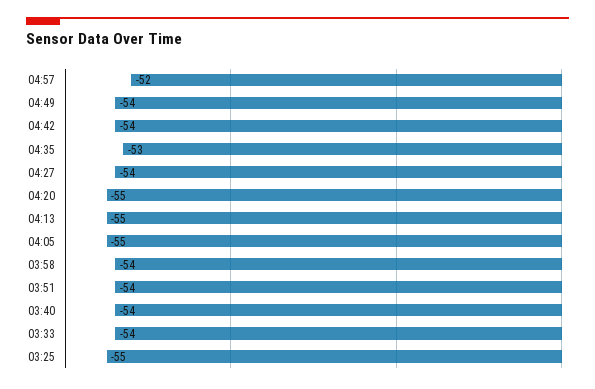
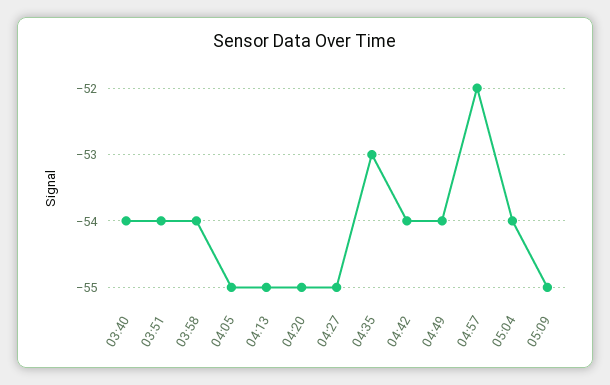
04:27: -54 -> -55
03:33: -54 -> none
03:25: -55 -> none
05:04: none -> -54
05:09: none -> -55

